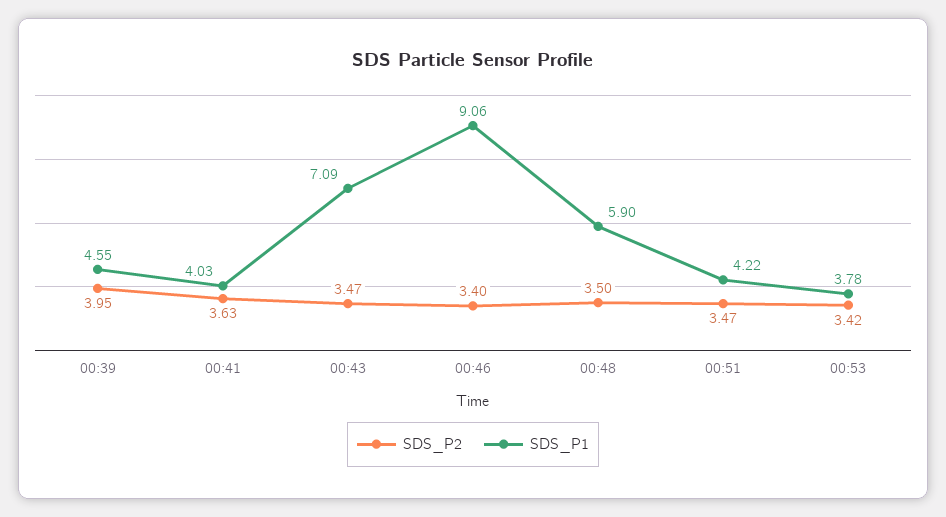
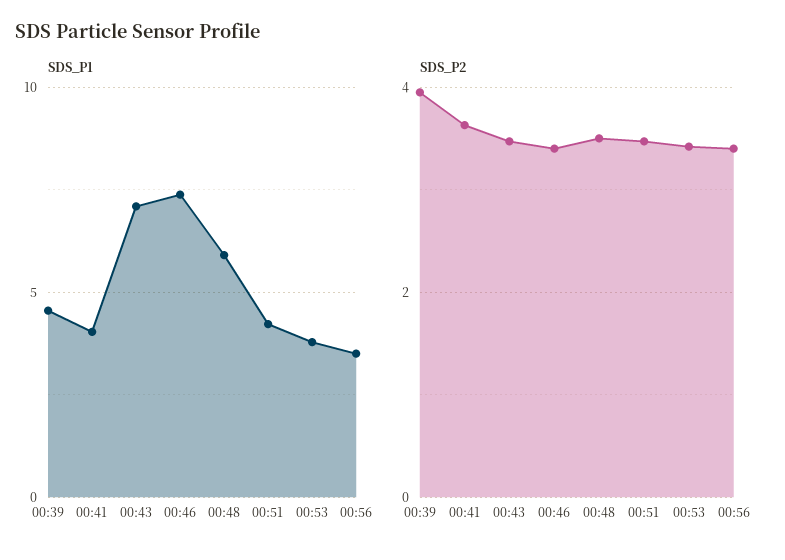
SDS_P1, 00:46: 9.06 -> 7.5
SDS_P1, 00:56: none -> 3.5
SDS_P2, 00:56: none -> 3.4

